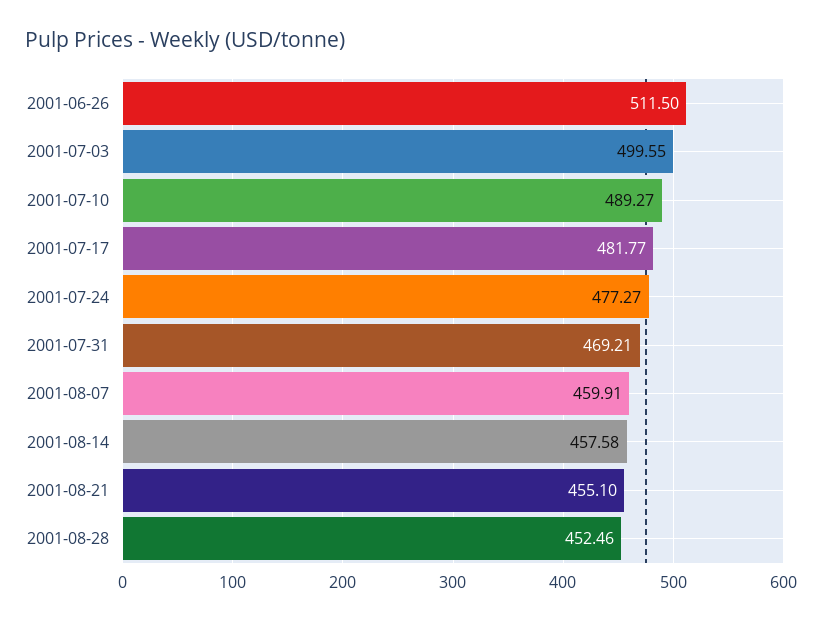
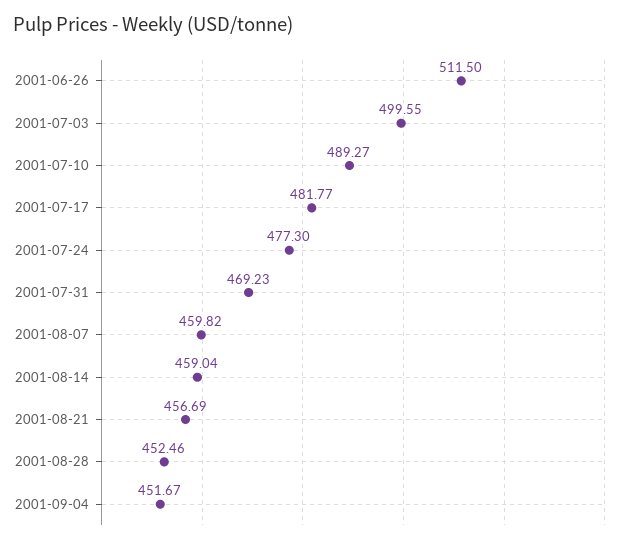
2001-07-24: 477.27 -> 477.3
2001-07-31: 469.21 -> 469.23
2001-08-07: 459.91 -> 459.82
2001-08-14: 457.58 -> 459.04
2001-08-21: 455.1 -> 456.69
2001-09-04: none -> 451.67

